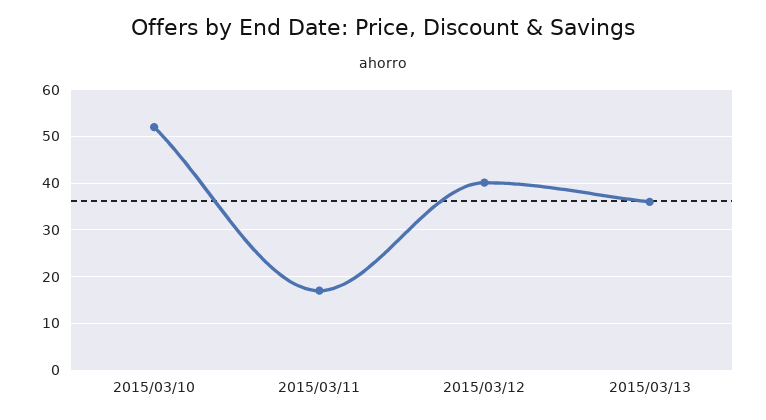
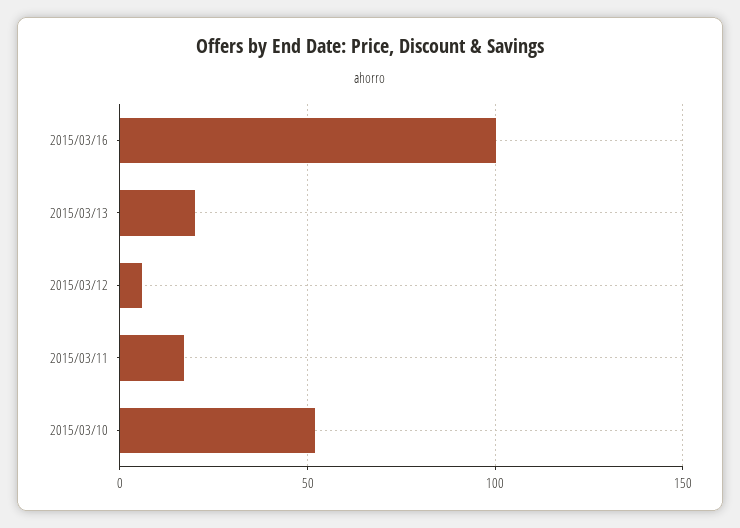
2015/03/12: 40 -> 5
2015/03/13: 36 -> 20
2015/03/16: none -> 100

